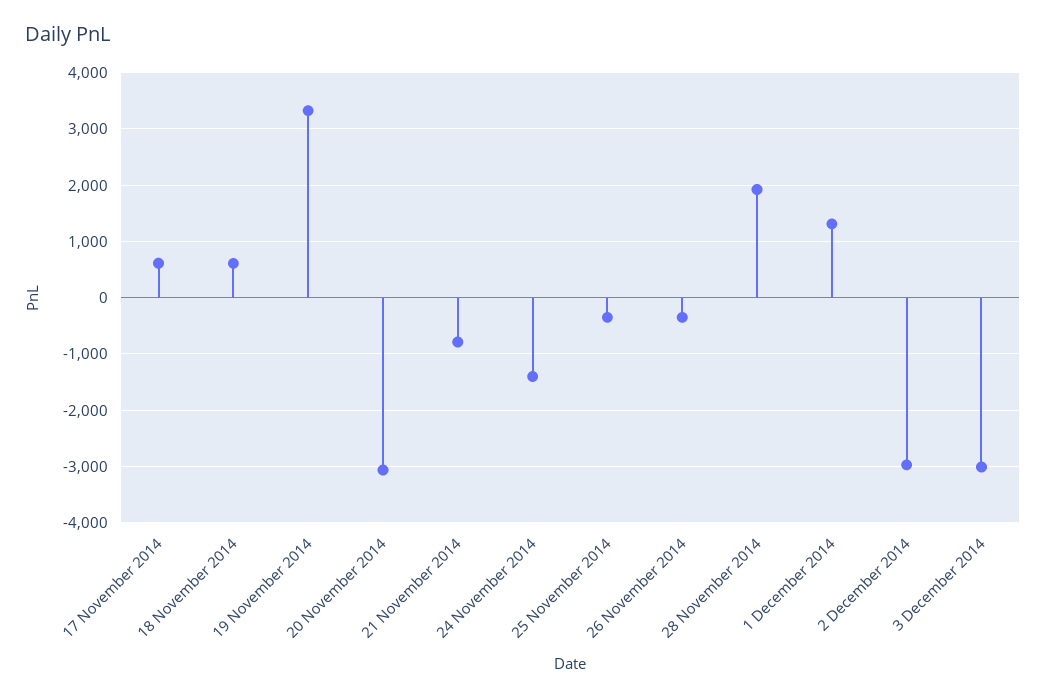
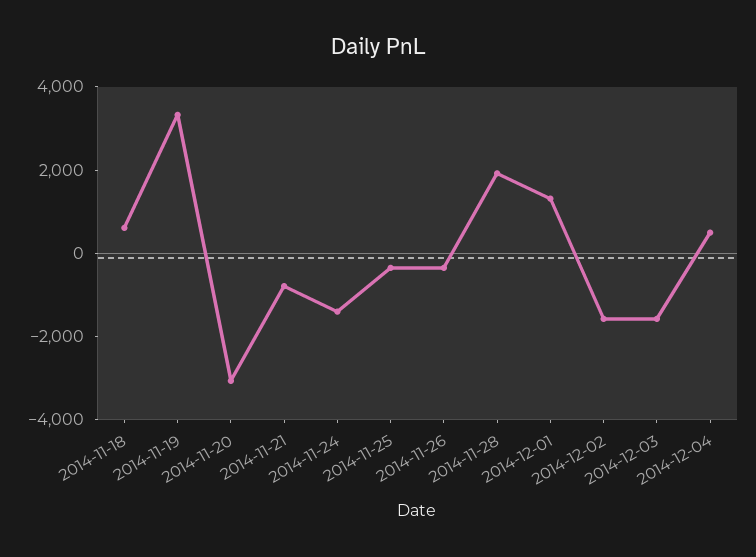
17 November 2014: 600 -> none
2 December 2014: -3000 -> -1500
3 December 2014: -3000 -> -1500
2014-12-04: none -> 500

